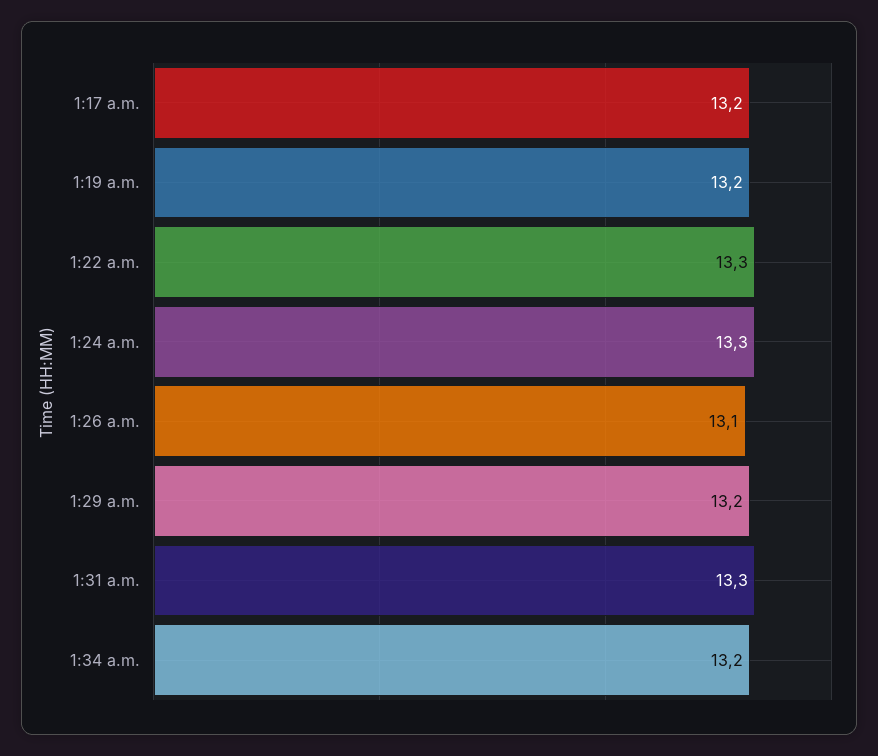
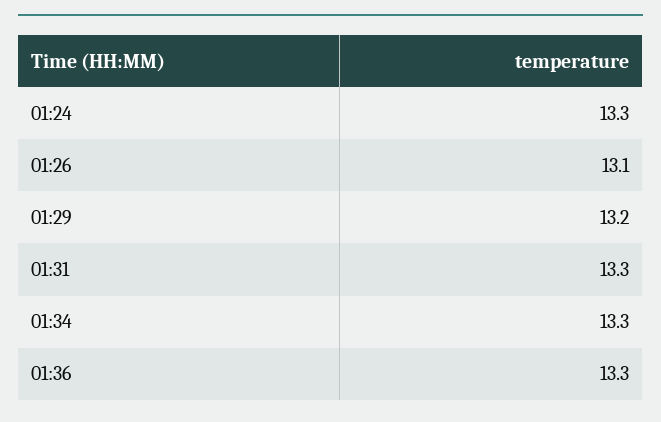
1:17 a.m.: 13.2 -> none
1:19 a.m.: 13.2 -> none
1:22 a.m.: 13.3 -> none
1:34 a.m.: 13.2 -> 13.3
01:36: none -> 13.3

